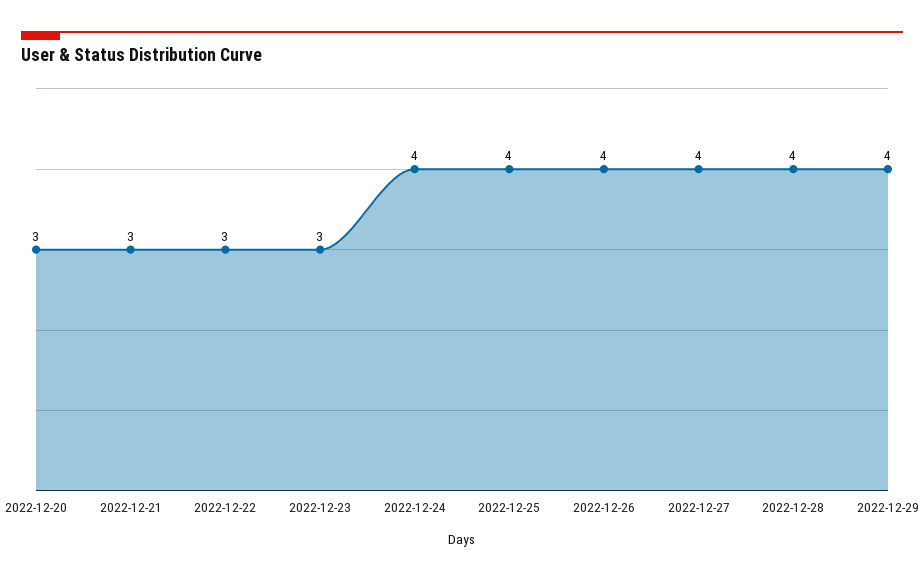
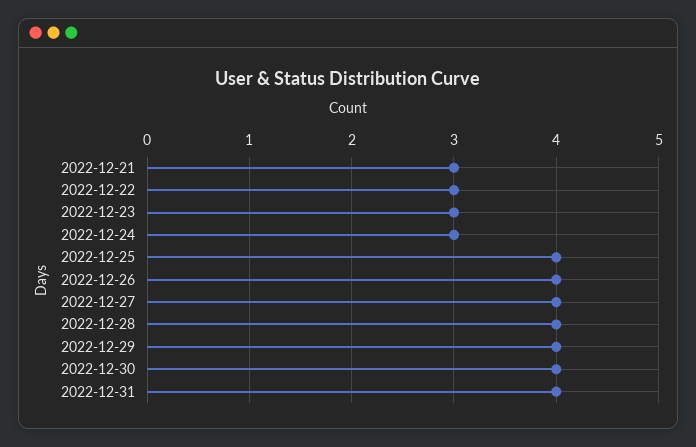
2022-12-20: 3 -> none
2022-12-24: 4 -> 3
2022-12-30: none -> 4
2022-12-31: none -> 4

